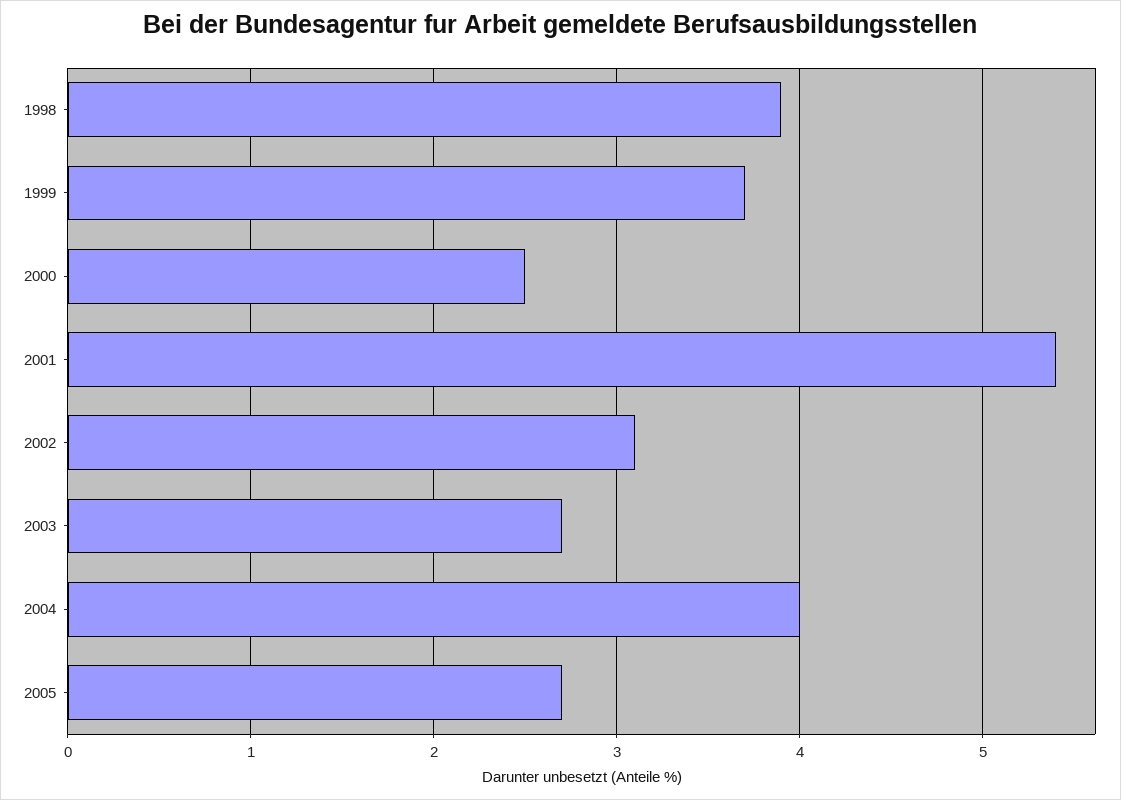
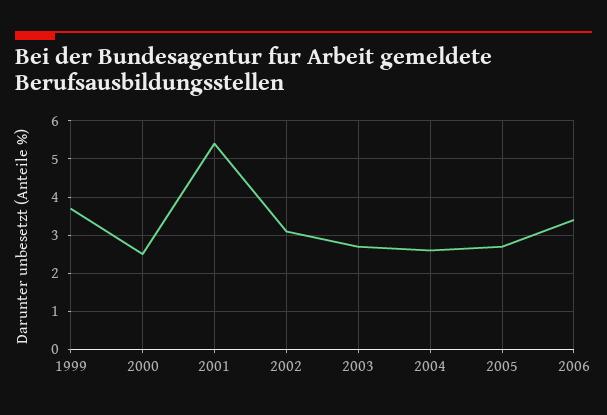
1998: 3.9 -> none
2004: 4 -> 2.5
2006: none -> 3.5

